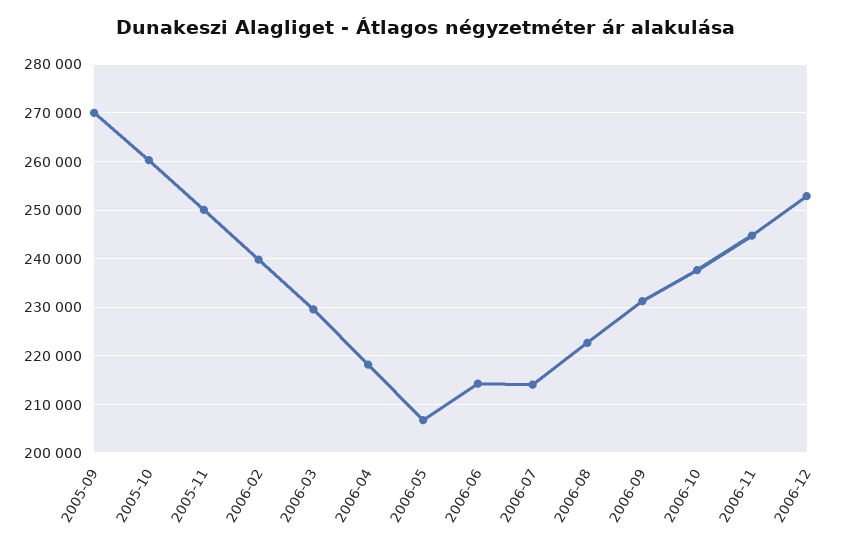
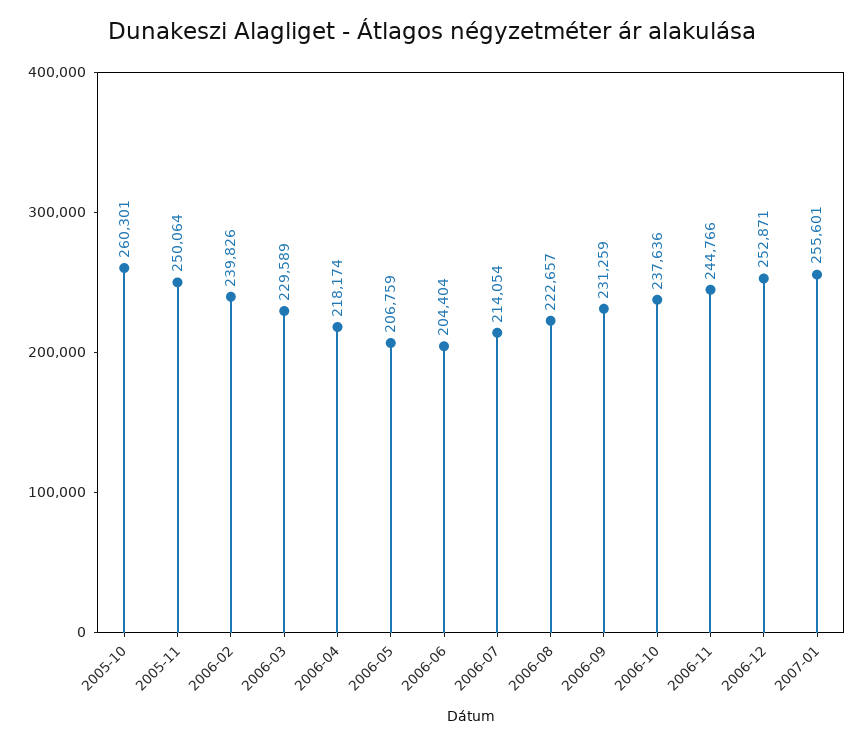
2005-09: 270000 -> none
2006-06: 214000 -> 204404
2007-01: none -> 255601

